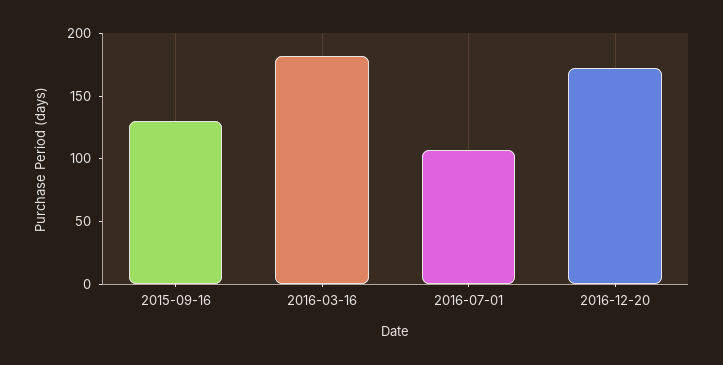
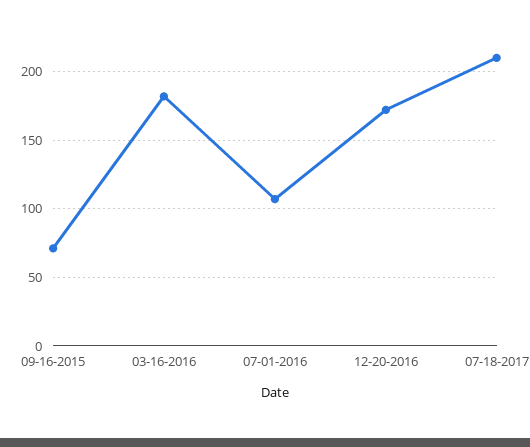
2015-09-16: 130 -> 70
07-18-2017: none -> 210

